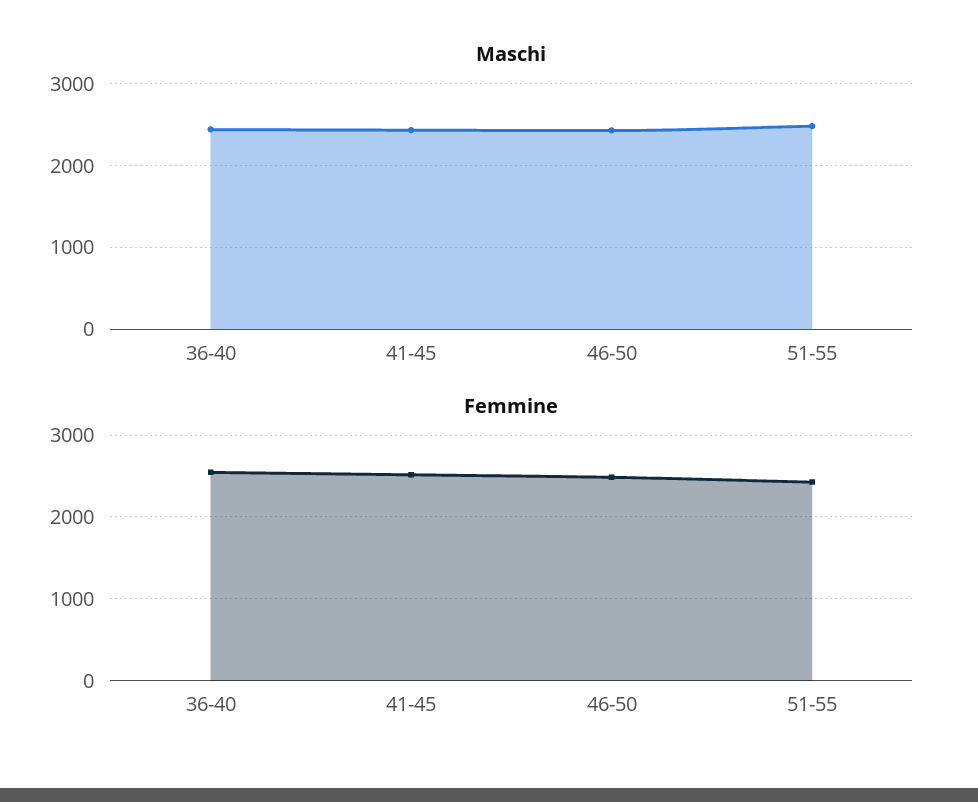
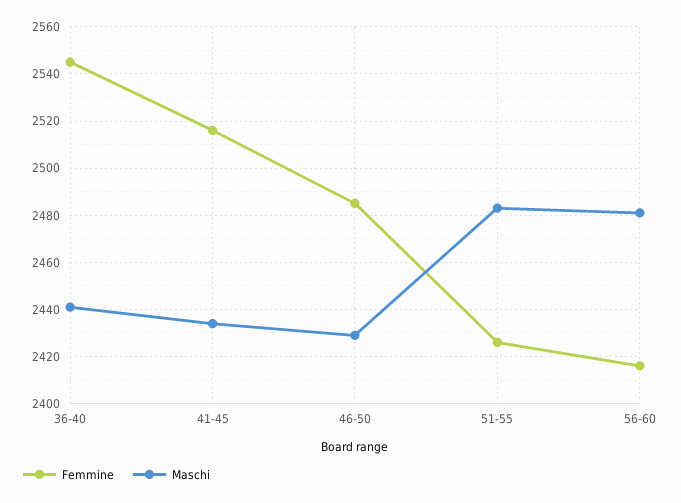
Femmine, 56-60: none -> 2415
Maschi, 56-60: none -> 2480

